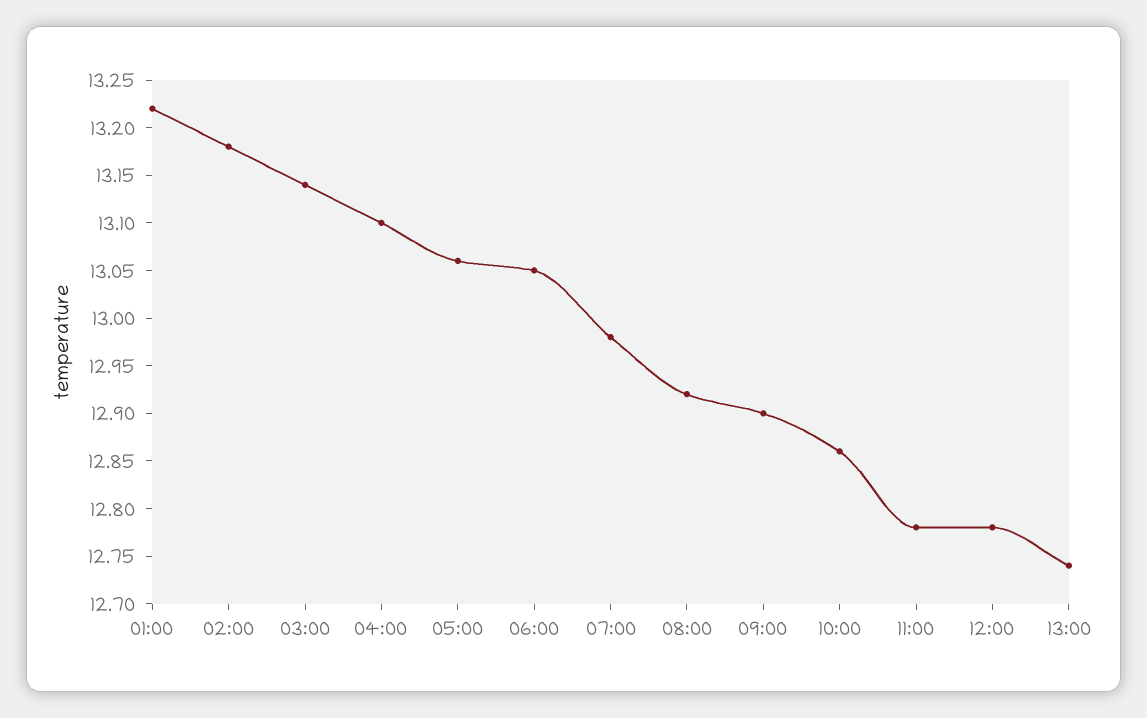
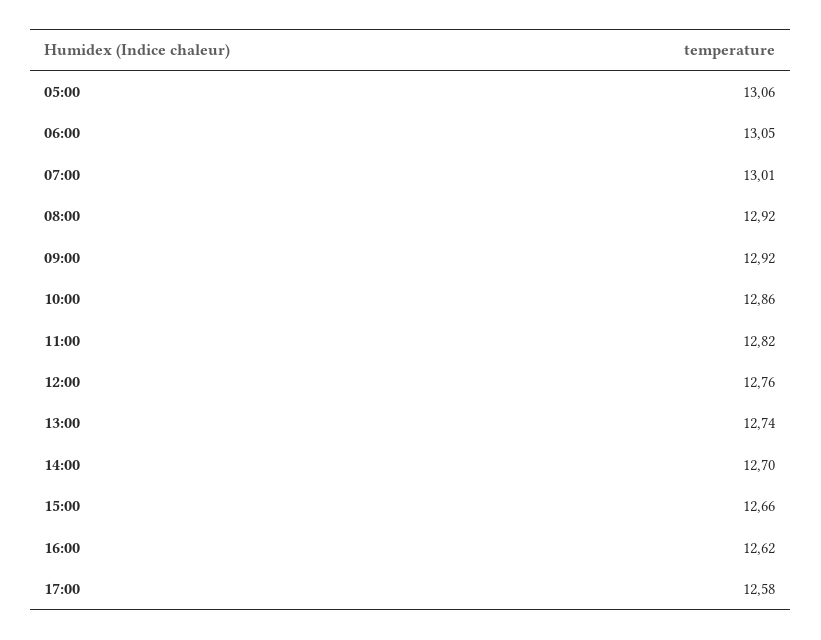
01:00: 13.22 -> none
02:00: 13.18 -> none
03:00: 13.14 -> none
04:00: 13.1 -> none
07:00: 12.98 -> 13.01
09:00: 12.9 -> 12.92
11:00: 12.78 -> 12.82
12:00: 12.78 -> 12.76
14:00: none -> 12.7
15:00: none -> 12.66
16:00: none -> 12.62
17:00: none -> 12.58

